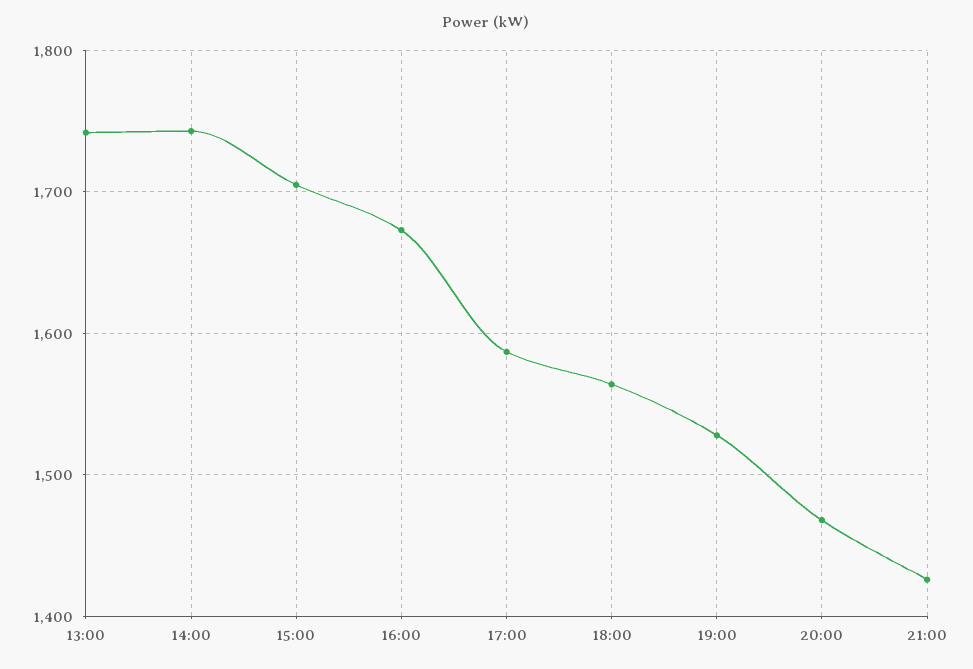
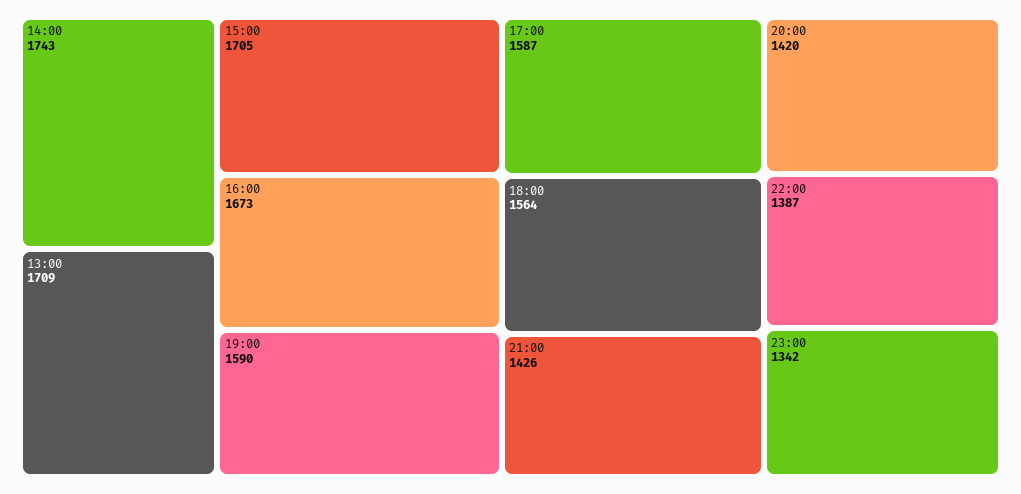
13:00: 1740 -> 1709
19:00: 1530 -> 1590
20:00: 1470 -> 1420
22:00: none -> 1387
23:00: none -> 1342

